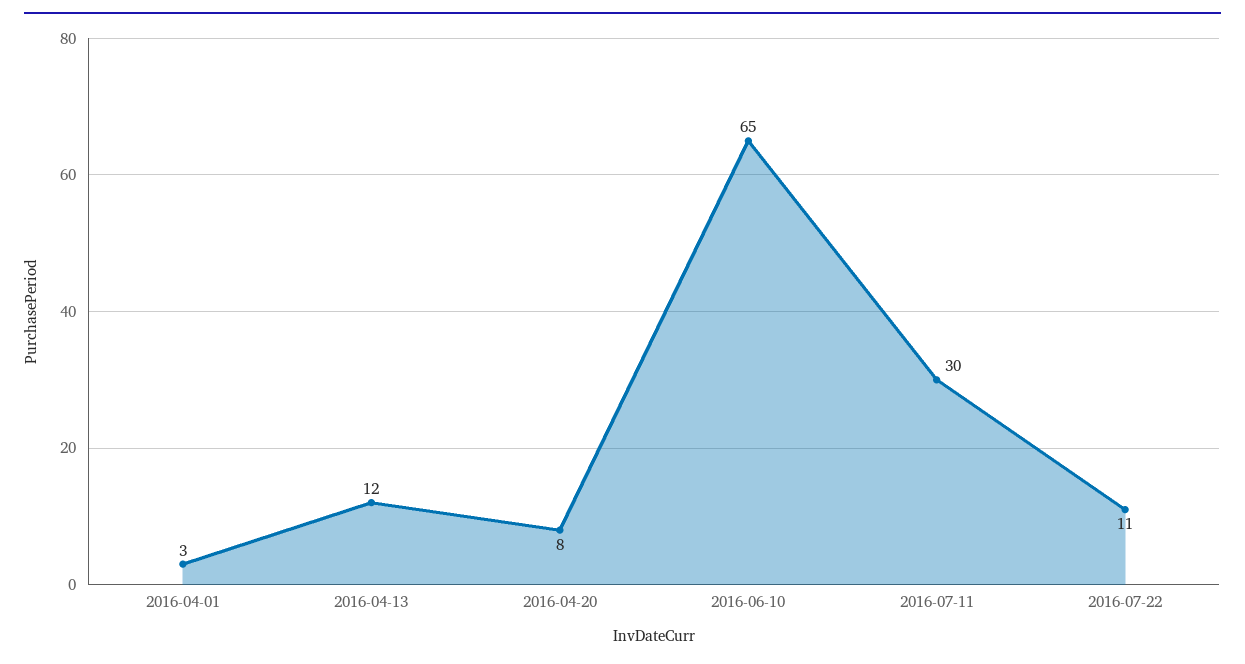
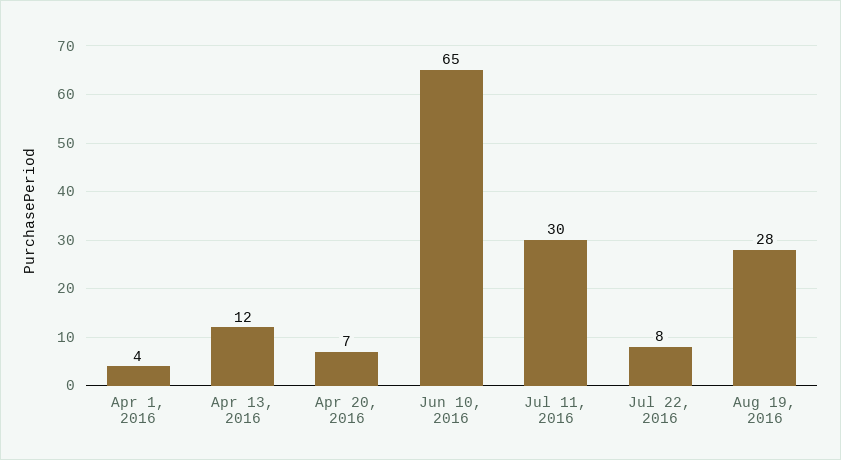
2016-04-01: 3 -> 4
2016-04-20: 8 -> 7
2016-07-22: 11 -> 8
Aug 19, 2016: none -> 28

